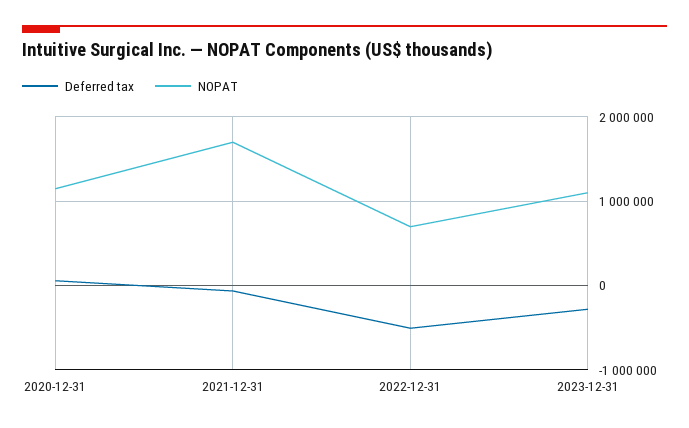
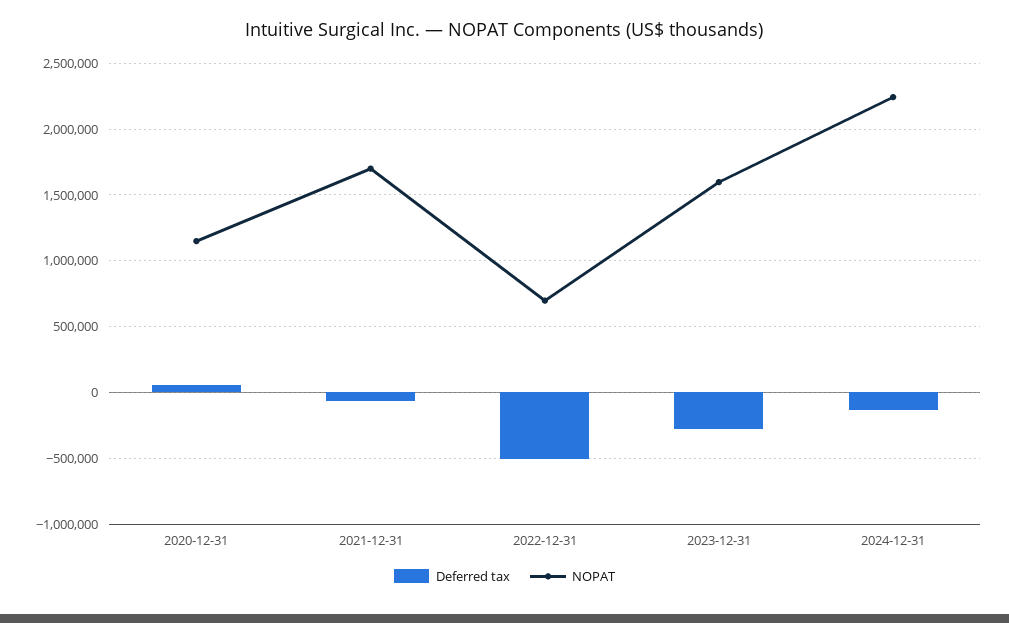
NOPAT, 2023-12-31: 1100000 -> 1600000
Deferred tax, 2024-12-31: none -> -150000
NOPAT, 2024-12-31: none -> 2250000

